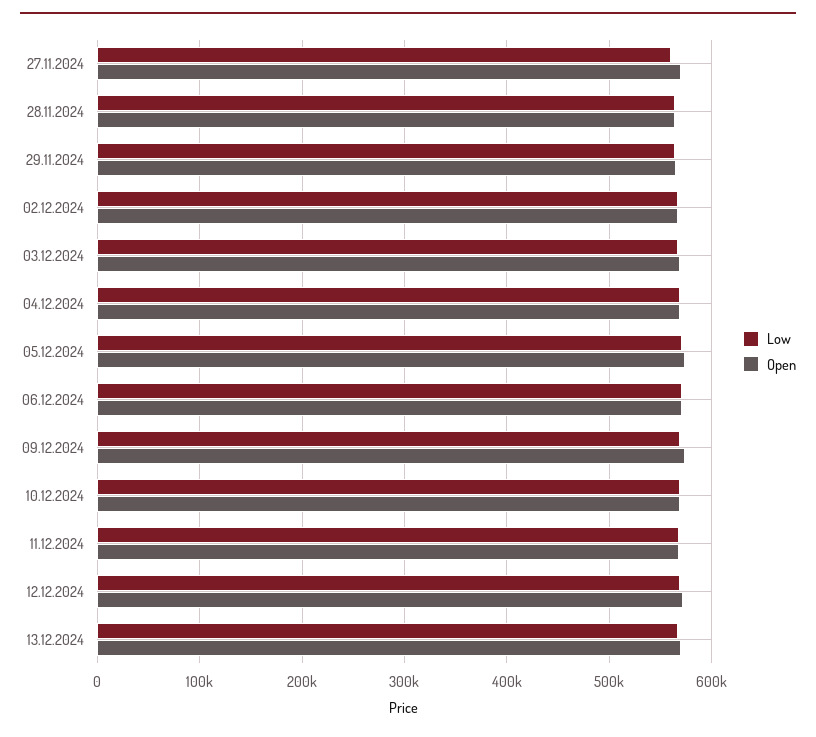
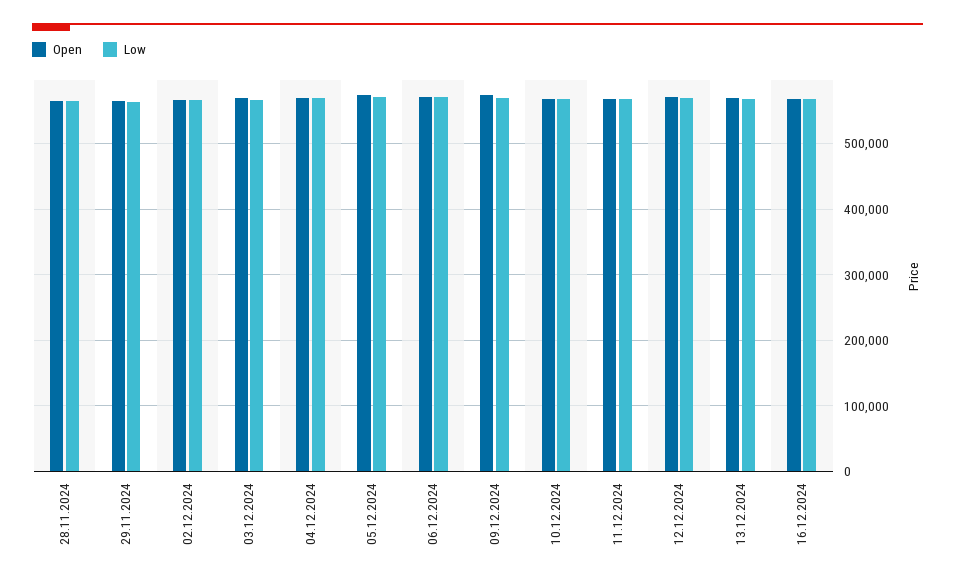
Low, 27.11.2024: 560000 -> none
Open, 27.11.2024: 570000 -> none
Open, 16.12.2024: none -> 570000
Low, 16.12.2024: none -> 570000

